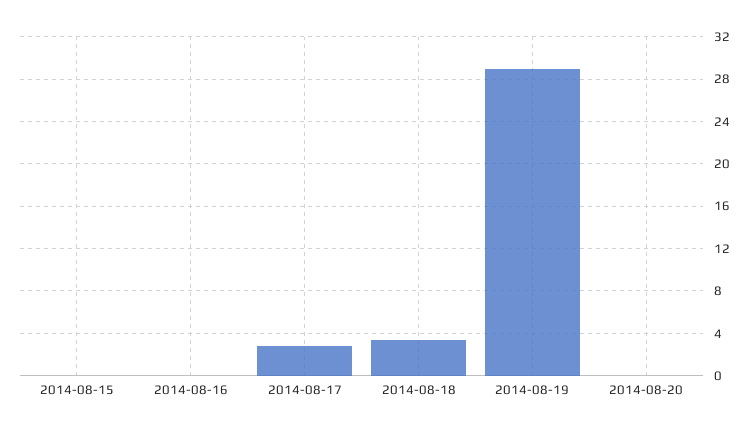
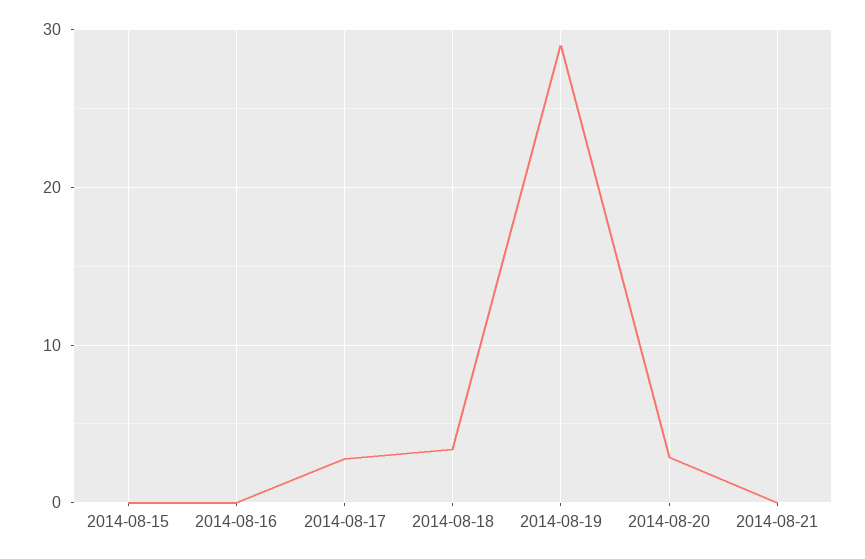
2014-08-20: 0 -> 3
2014-08-21: none -> 0

